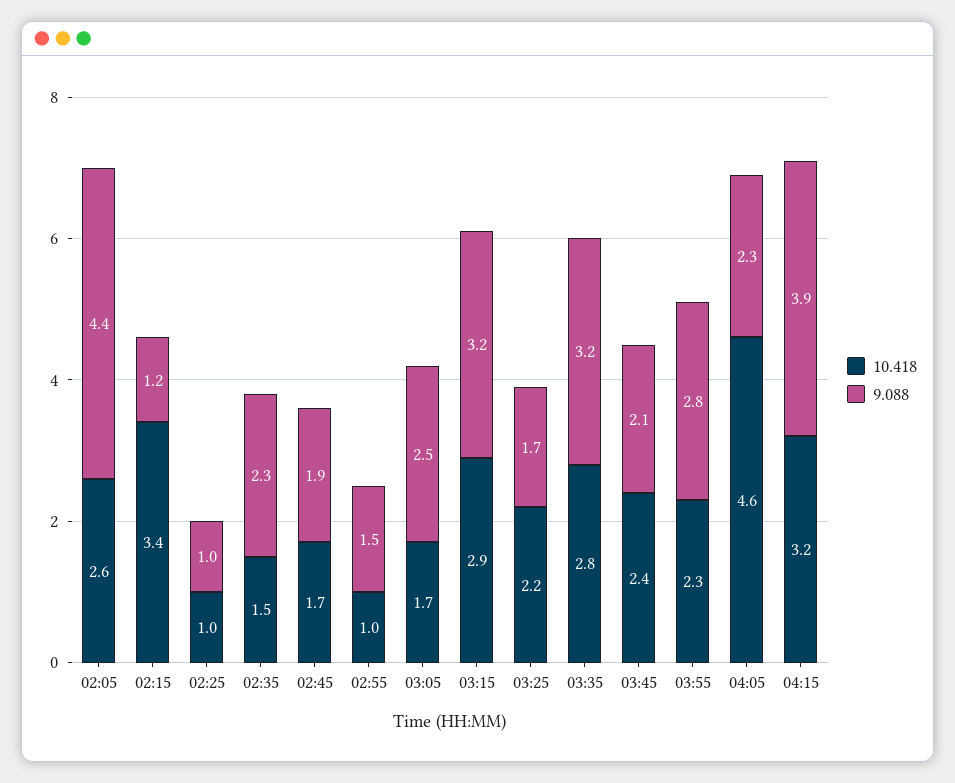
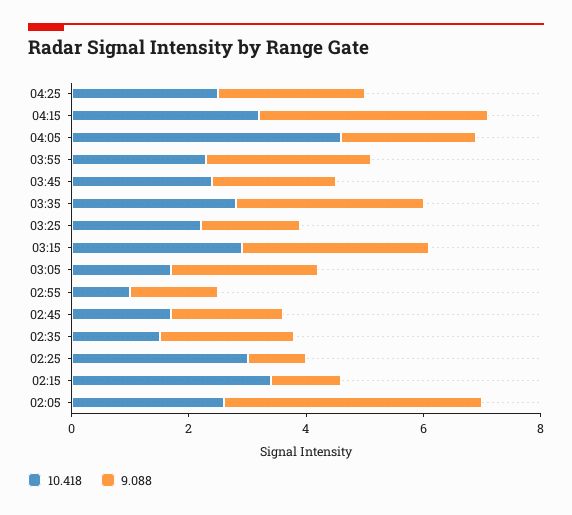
10.418, 02:25: 1 -> 3
10.418, 04:25: none -> 2.5
9.088, 04:25: none -> 2.5

